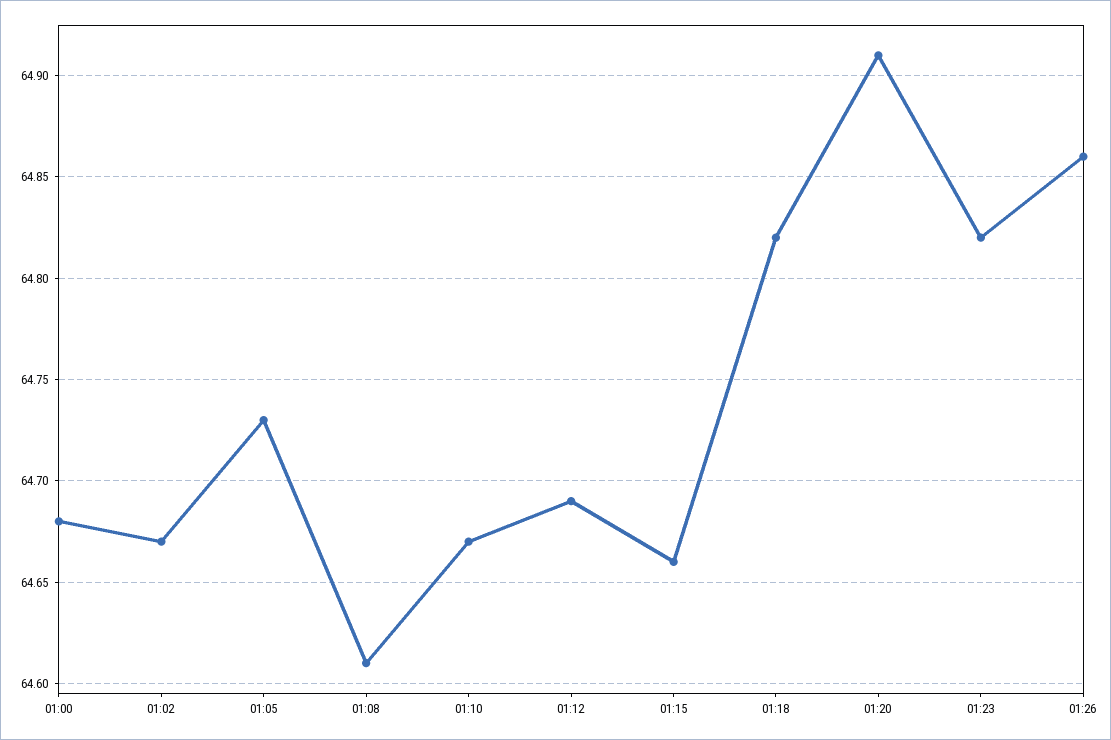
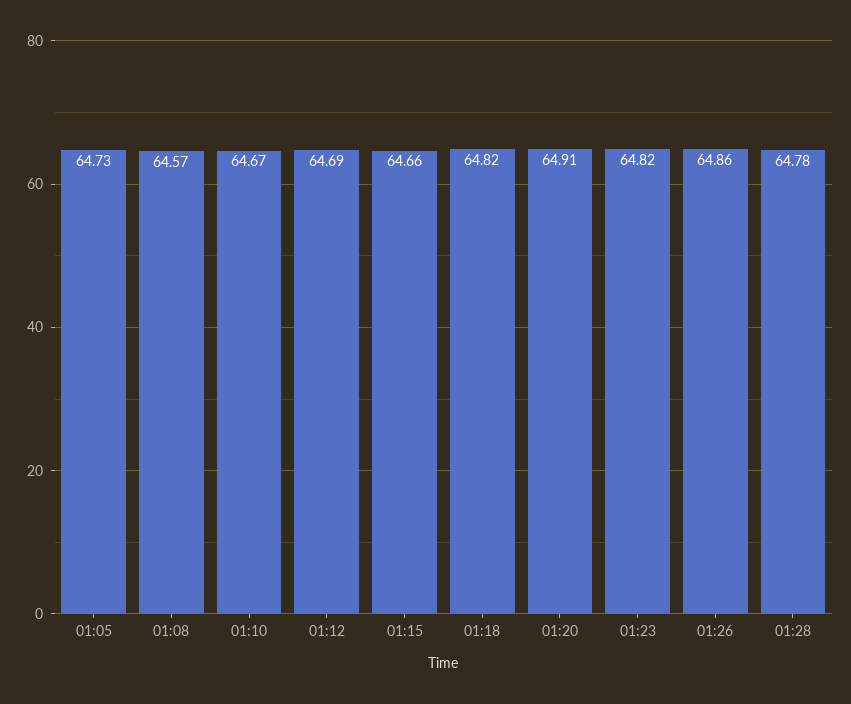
01:00: 64.68 -> none
01:02: 64.67 -> none
01:08: 64.61 -> 64.57
01:28: none -> 64.78

